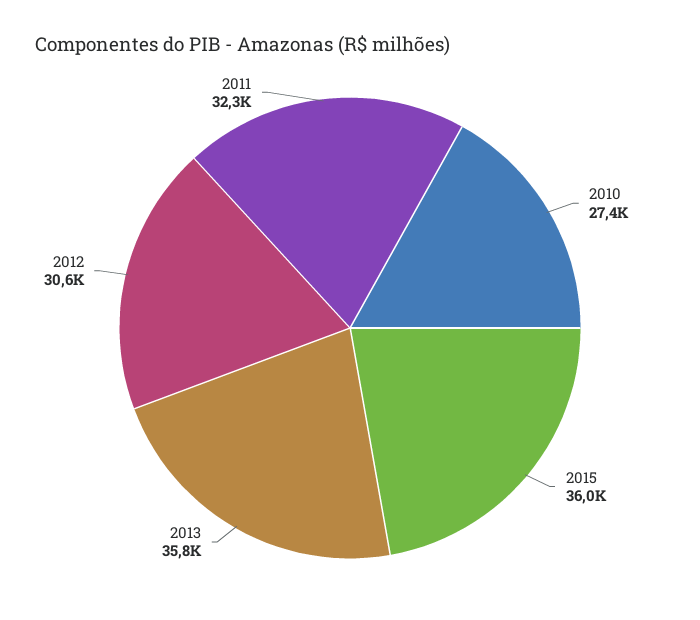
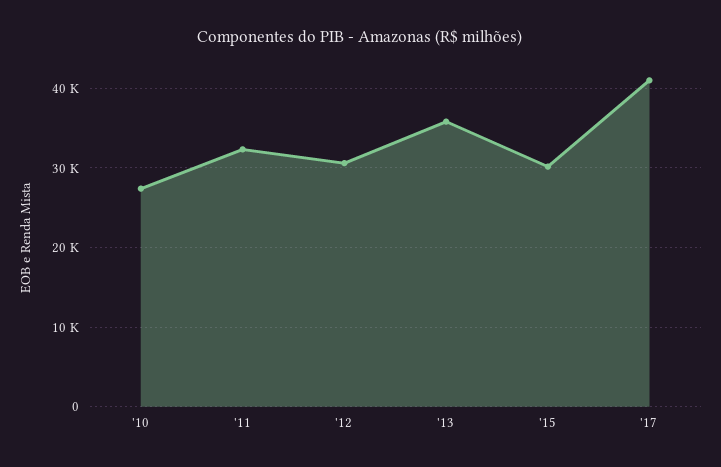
2015: 36000 -> 30000
'17: none -> 41000

